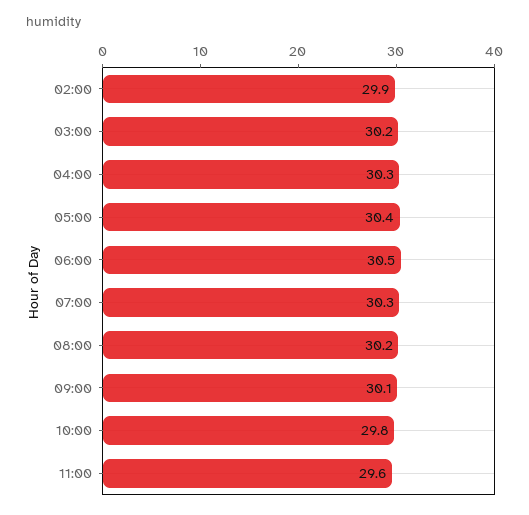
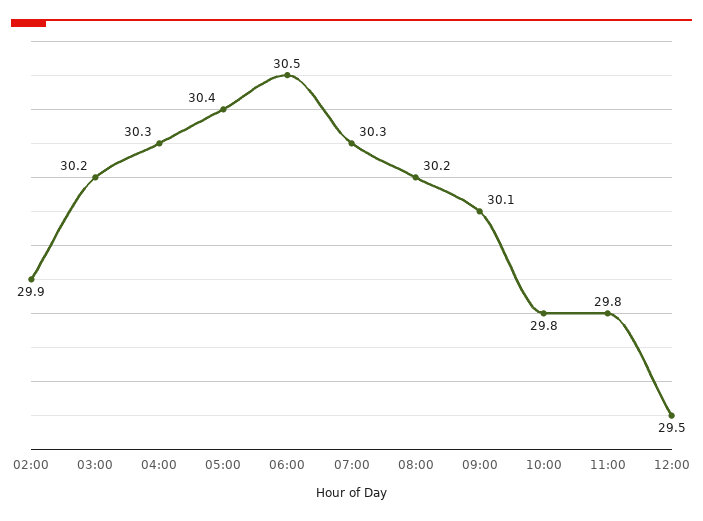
11:00: 29.6 -> 29.8
12:00: none -> 29.5

